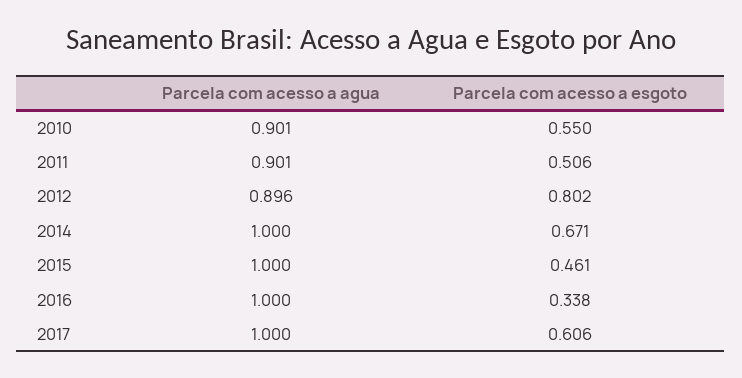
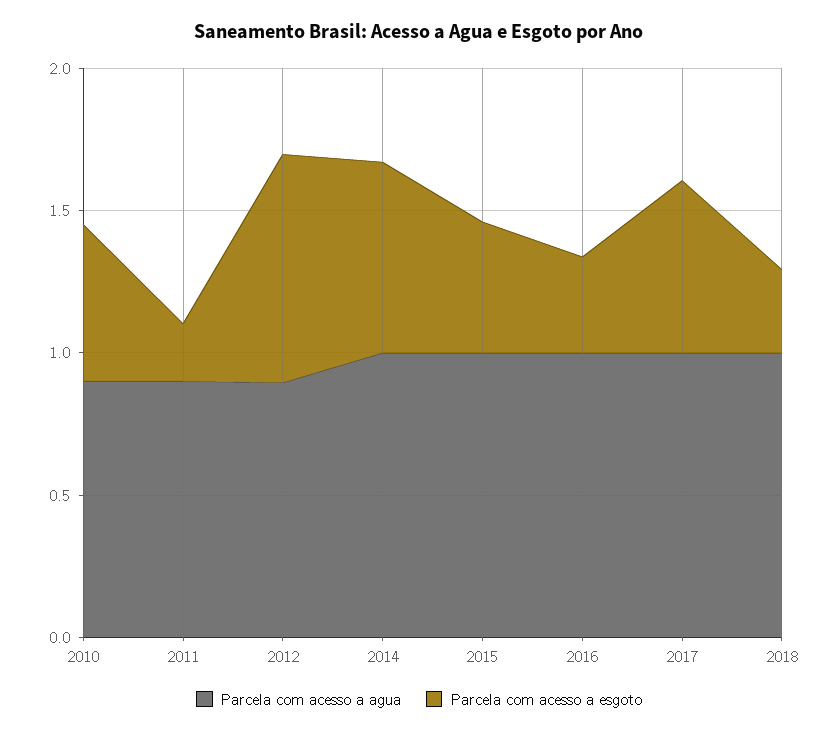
Parcela com acesso a esgoto, 2011: 0.506 -> 0.2
Parcela com acesso a agua, 2018: none -> 1
Parcela com acesso a esgoto, 2018: none -> 0.3

